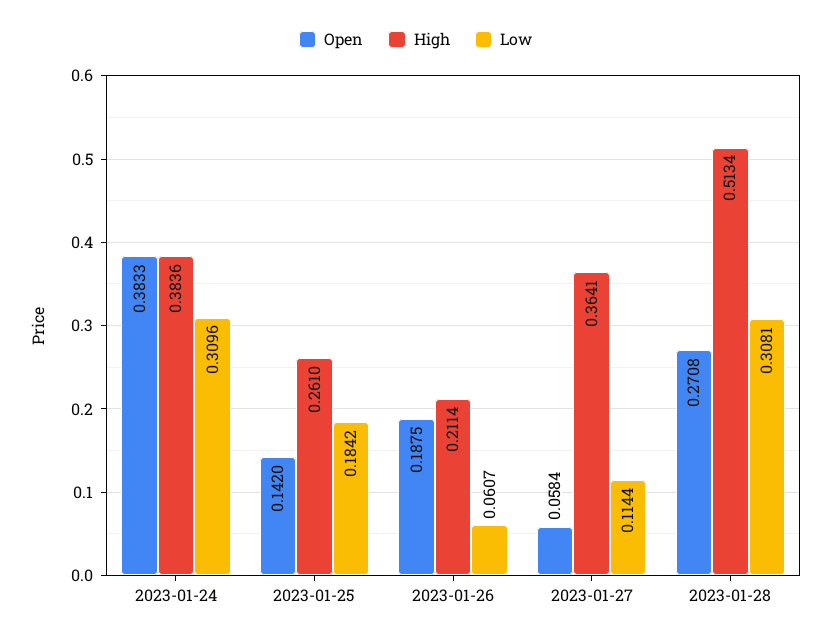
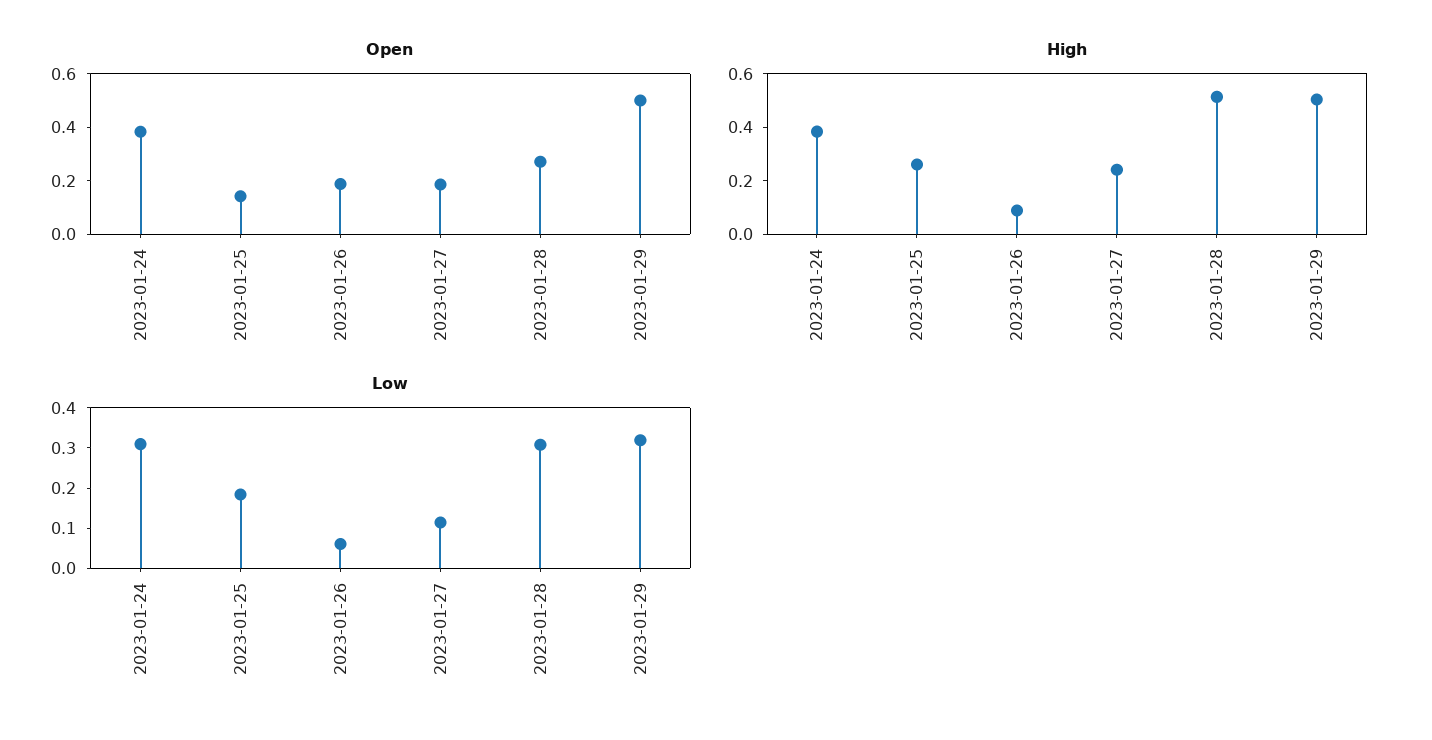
High, 2023-01-26: 0.2114 -> 0.1
Open, 2023-01-27: 0.0584 -> 0.2
High, 2023-01-27: 0.3641 -> 0.25
Open, 2023-01-29: none -> 0.5
High, 2023-01-29: none -> 0.5
Low, 2023-01-29: none -> 0.32

